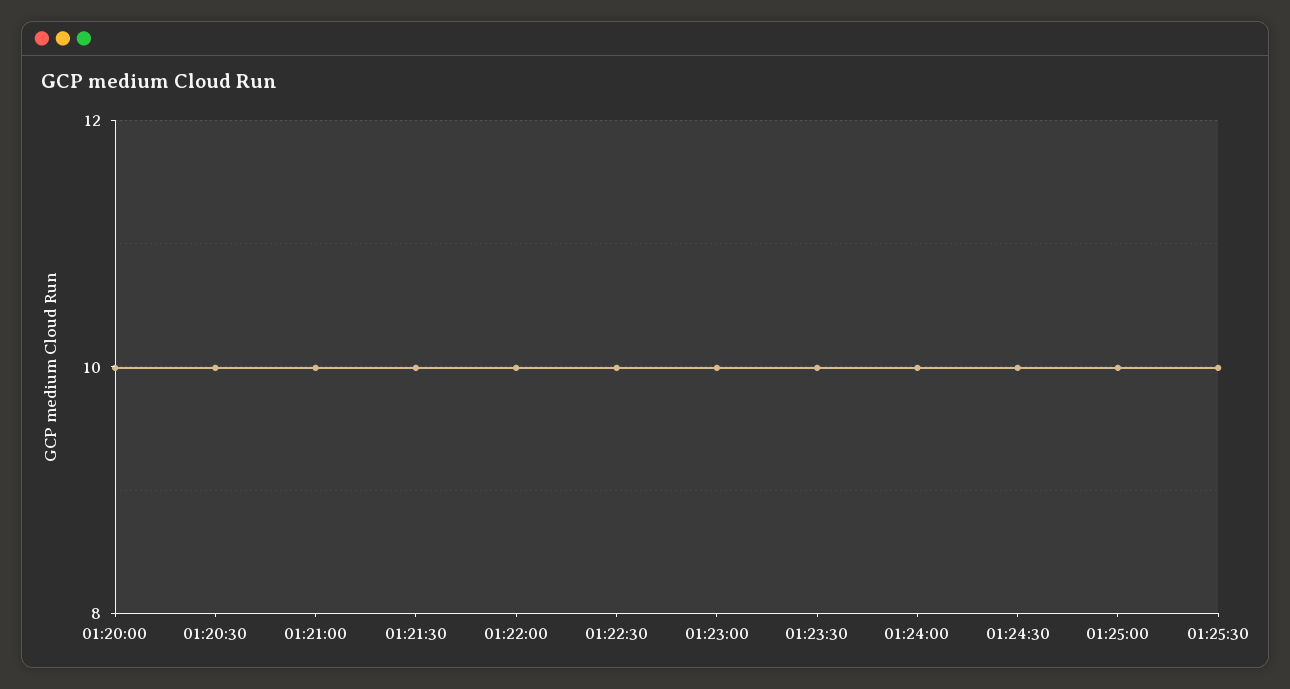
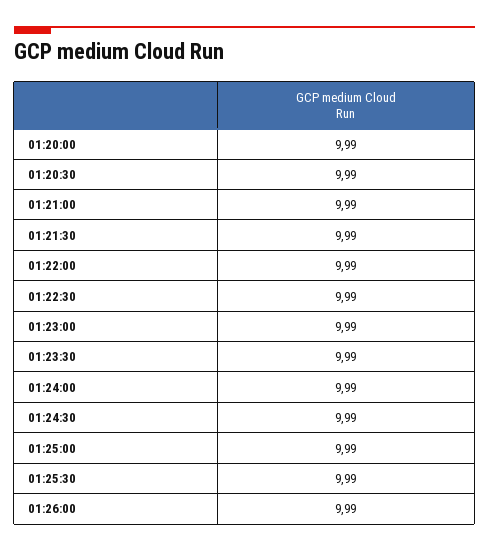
01:26:00: none -> 9.99

